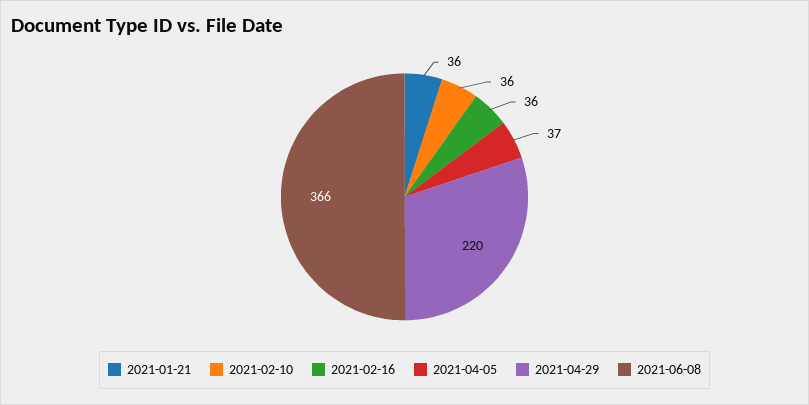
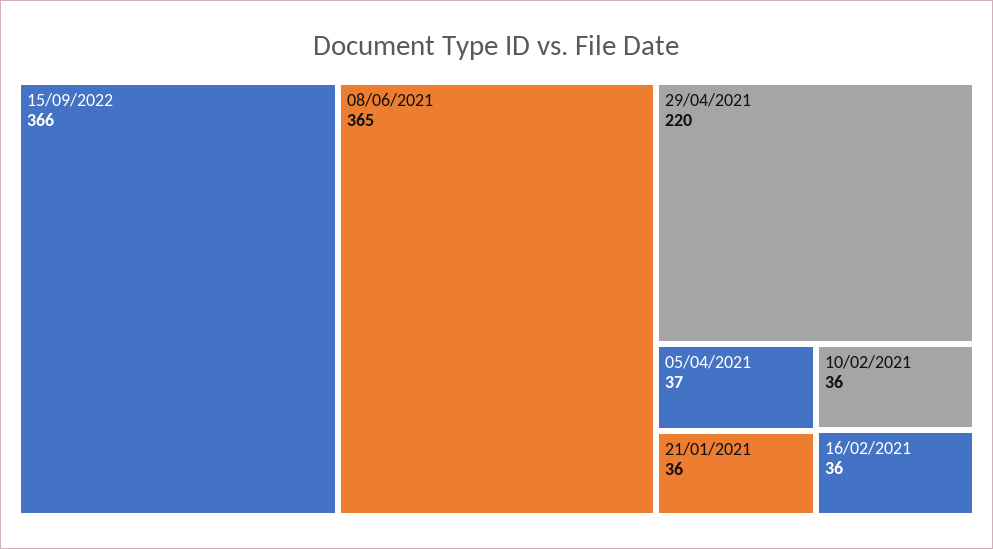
2021-06-08: 366 -> 365
15/09/2022: none -> 366

